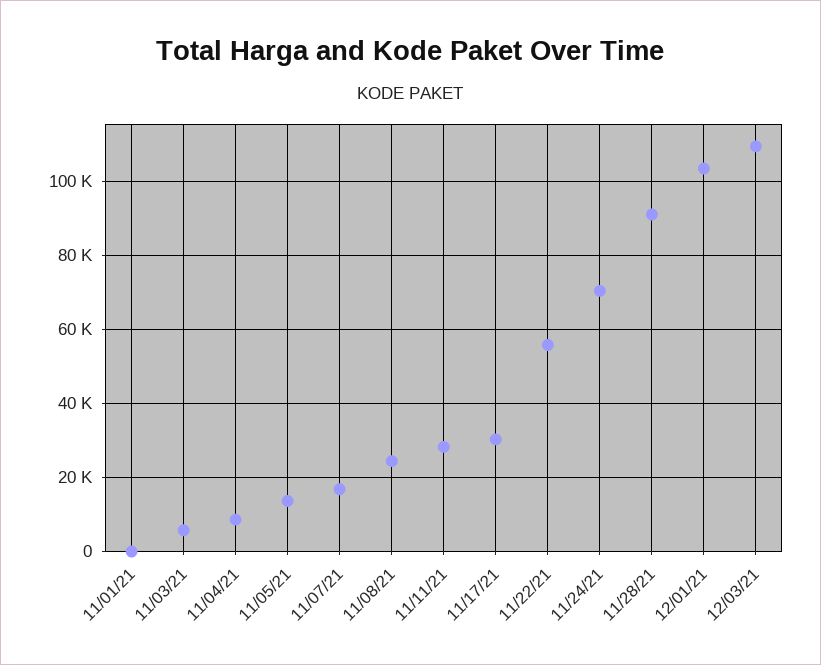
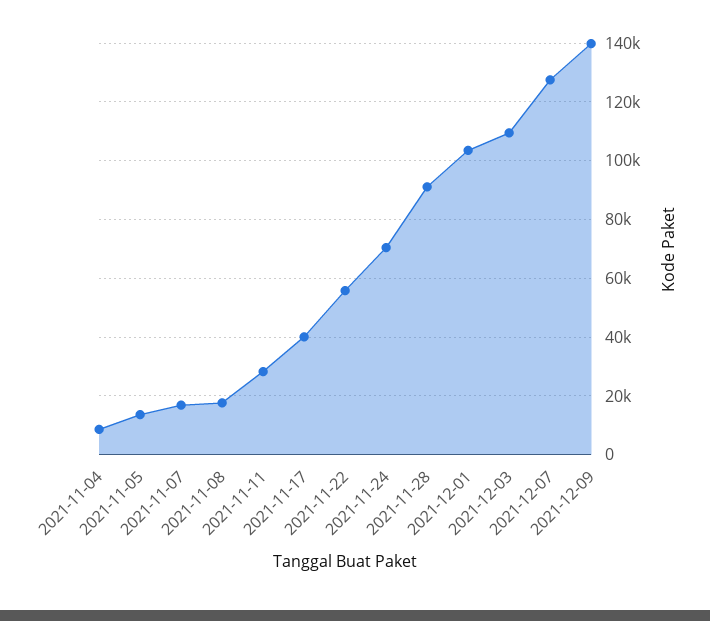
11/01/21: 0 -> none
11/03/21: 6000 -> none
11/08/21: 24000 -> 17500
11/17/21: 30000 -> 40000
2021-12-07: none -> 127500
2021-12-09: none -> 140000

